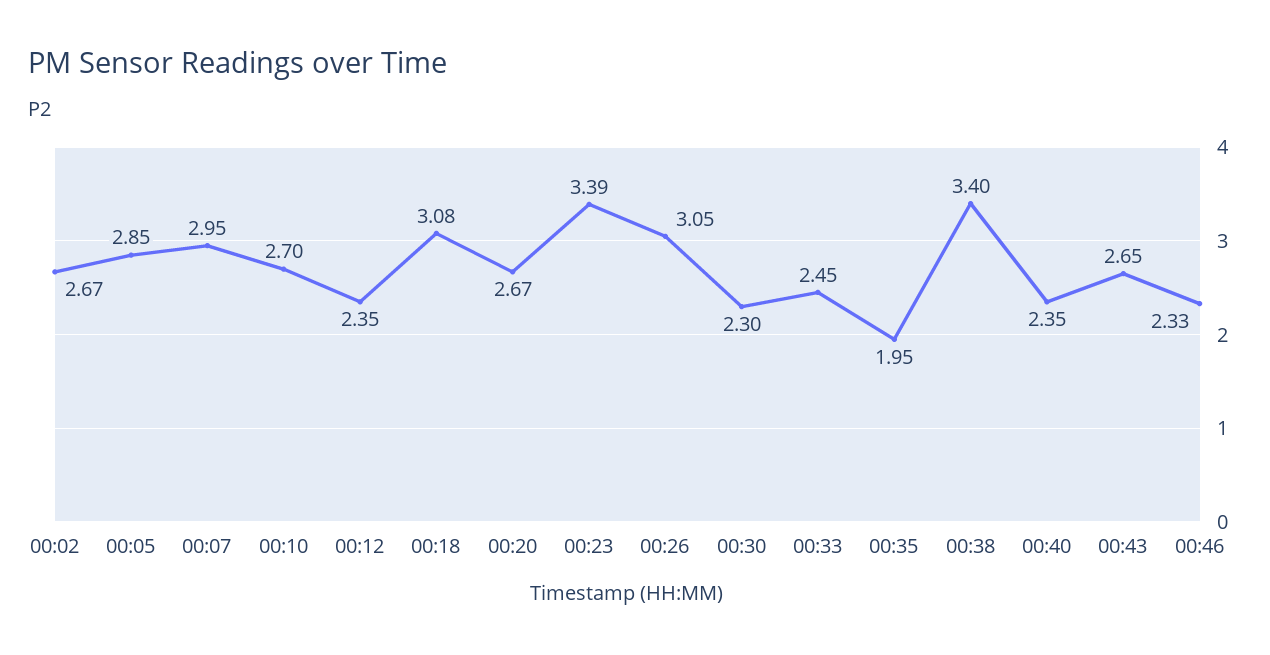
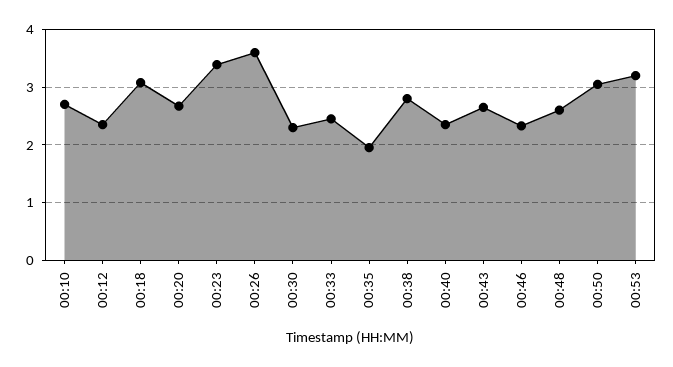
00:02: 2.67 -> none
00:05: 2.85 -> none
00:07: 2.95 -> none
00:26: 3.05 -> 3.6
00:38: 3.4 -> 2.8
00:48: none -> 2.6
00:50: none -> 3
00:53: none -> 3.2

